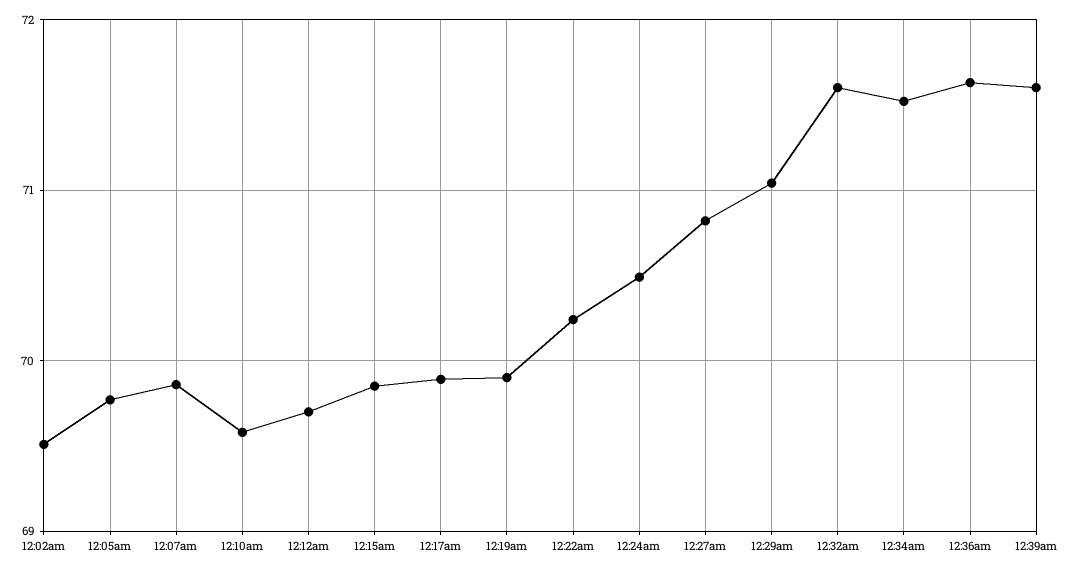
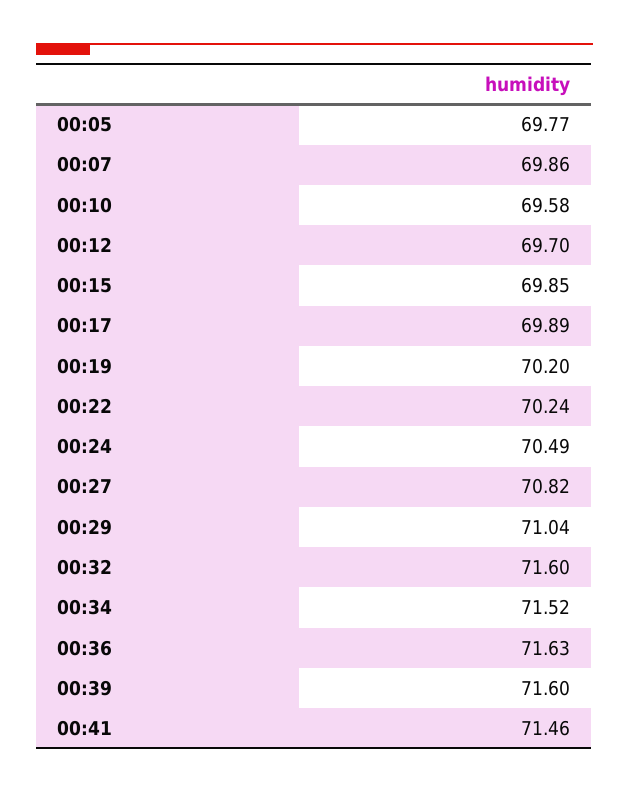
12:02am: 69.5 -> none
12:19am: 69.9 -> 70.2
00:41: none -> 71.46

